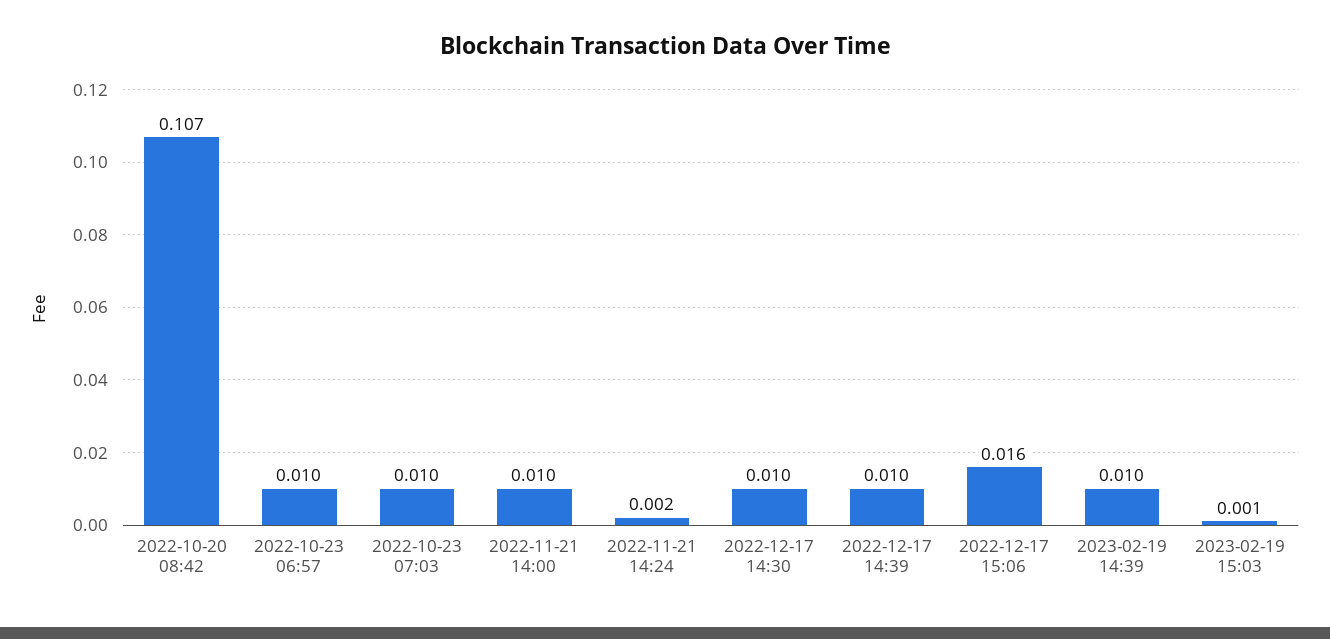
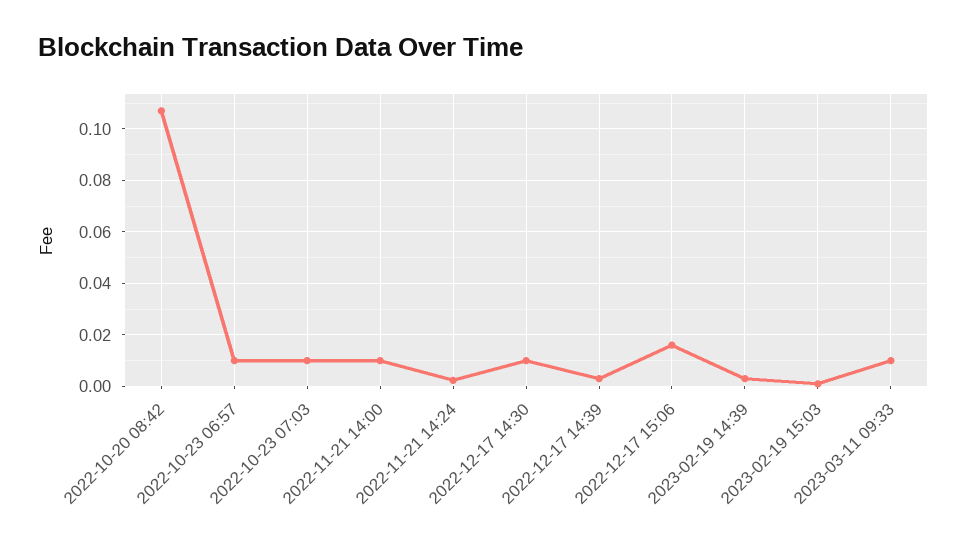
2022-12-17 14:39: 0.01 -> 0.0025
2023-02-19 14:39: 0.01 -> 0.0025
2023-03-11 09:33: none -> 0.01

